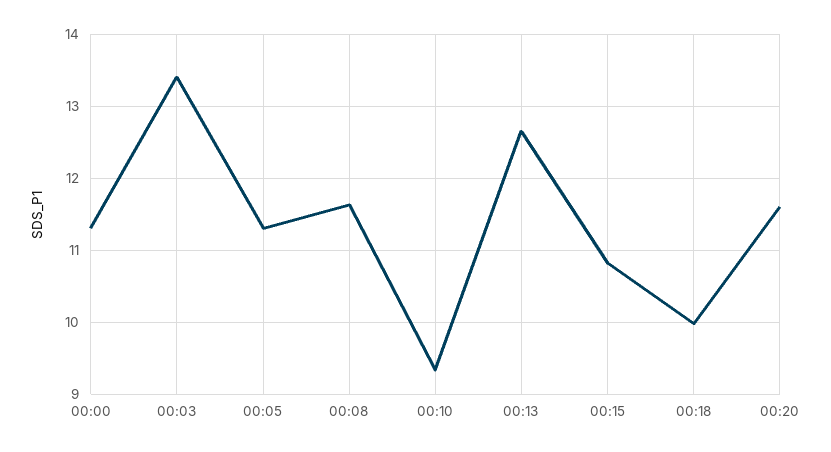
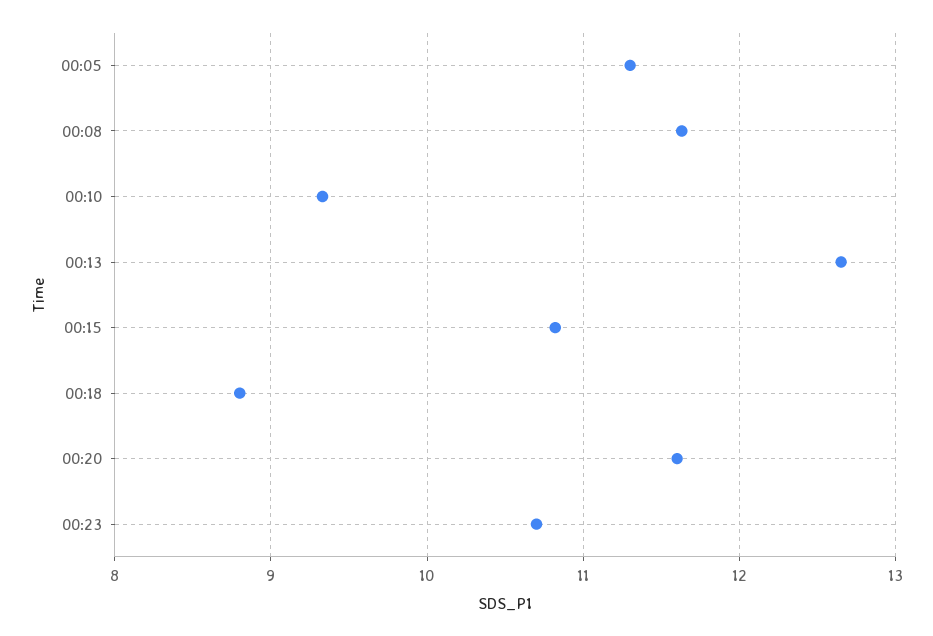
00:00: 11.3 -> none
00:03: 13.4 -> none
00:18: 10 -> 8.8
00:23: none -> 10.7

